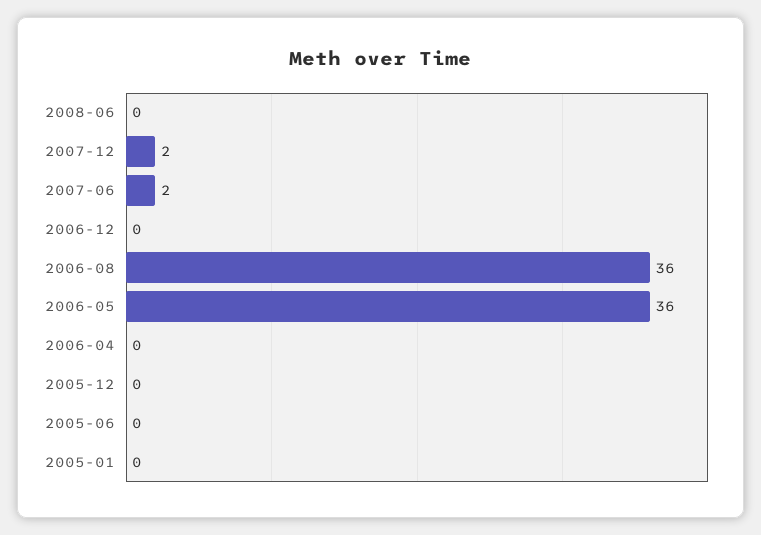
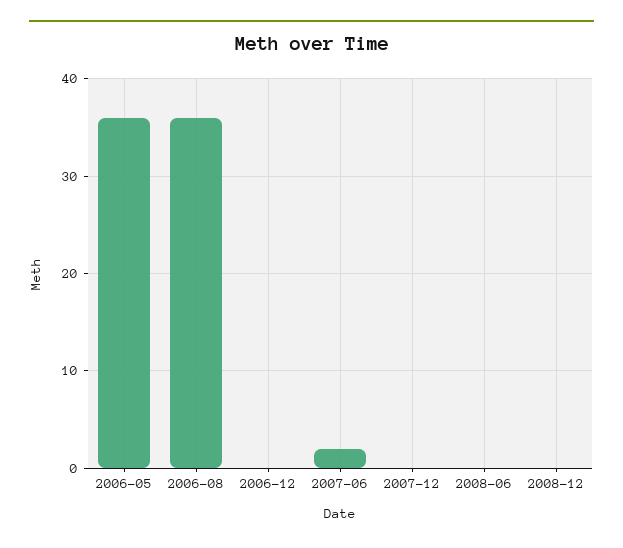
2007-12: 2 -> 0
2006-04: 0 -> none
2005-12: 0 -> none
2005-06: 0 -> none
2005-01: 0 -> none
2008-12: none -> 0

